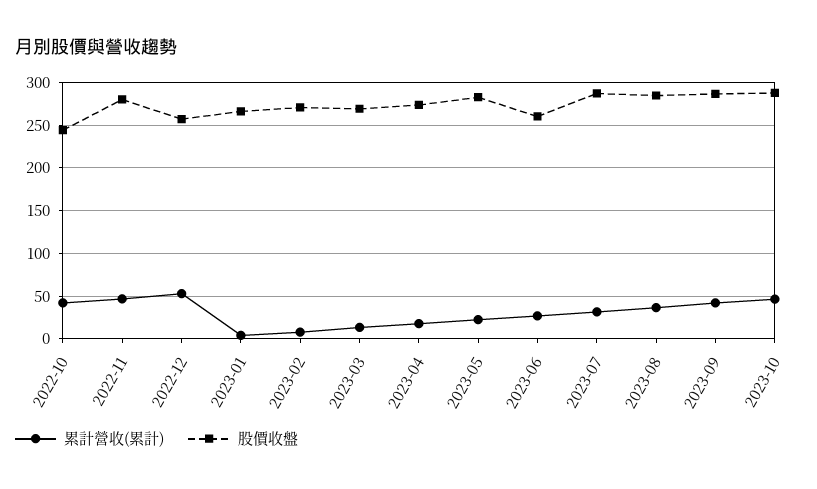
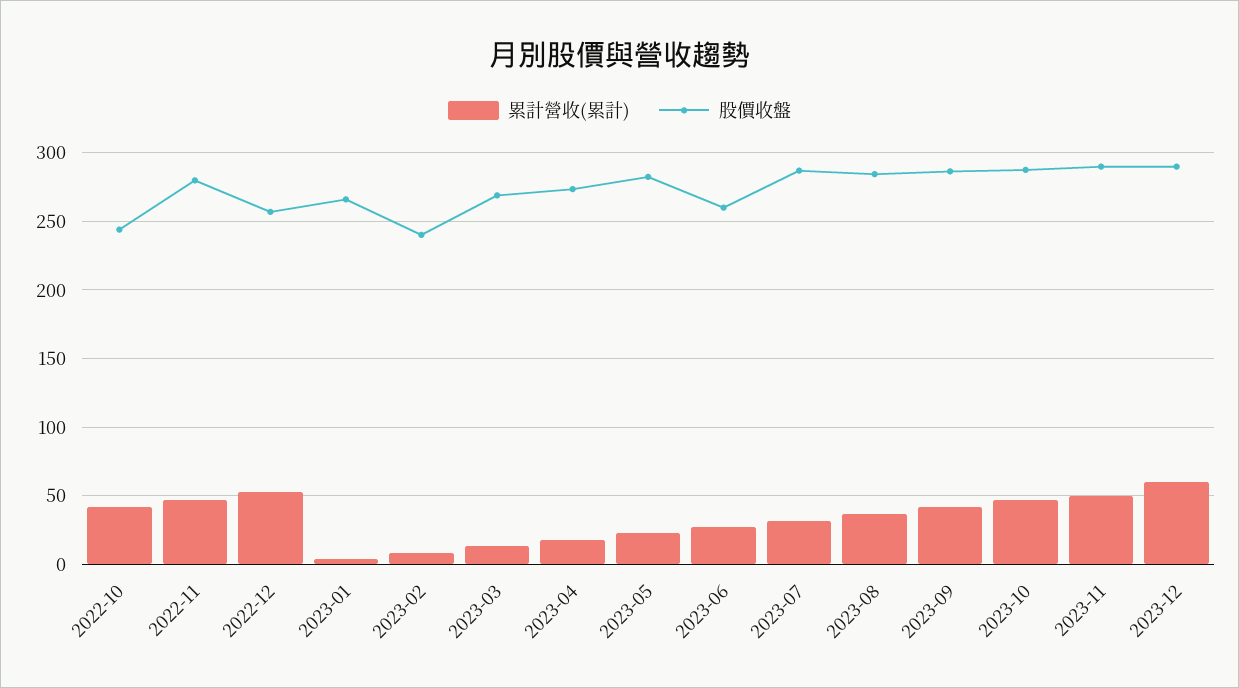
股價收盤, 2023-02: 270 -> 240
累計營收(累計), 2023-11: none -> 50
股價收盤, 2023-11: none -> 290
累計營收(累計), 2023-12: none -> 60
股價收盤, 2023-12: none -> 290

